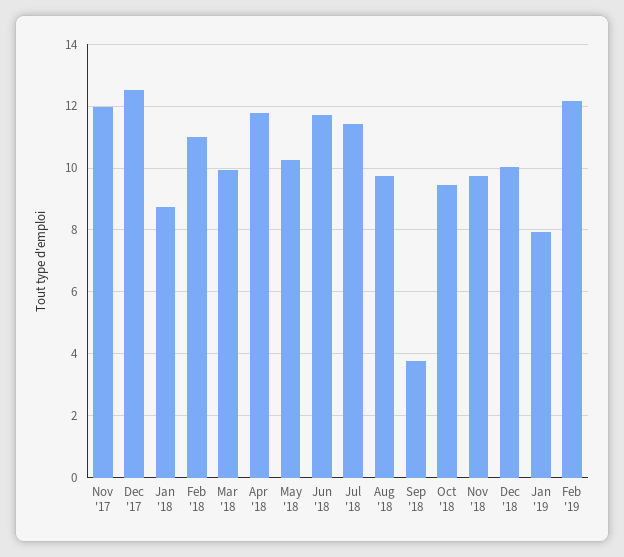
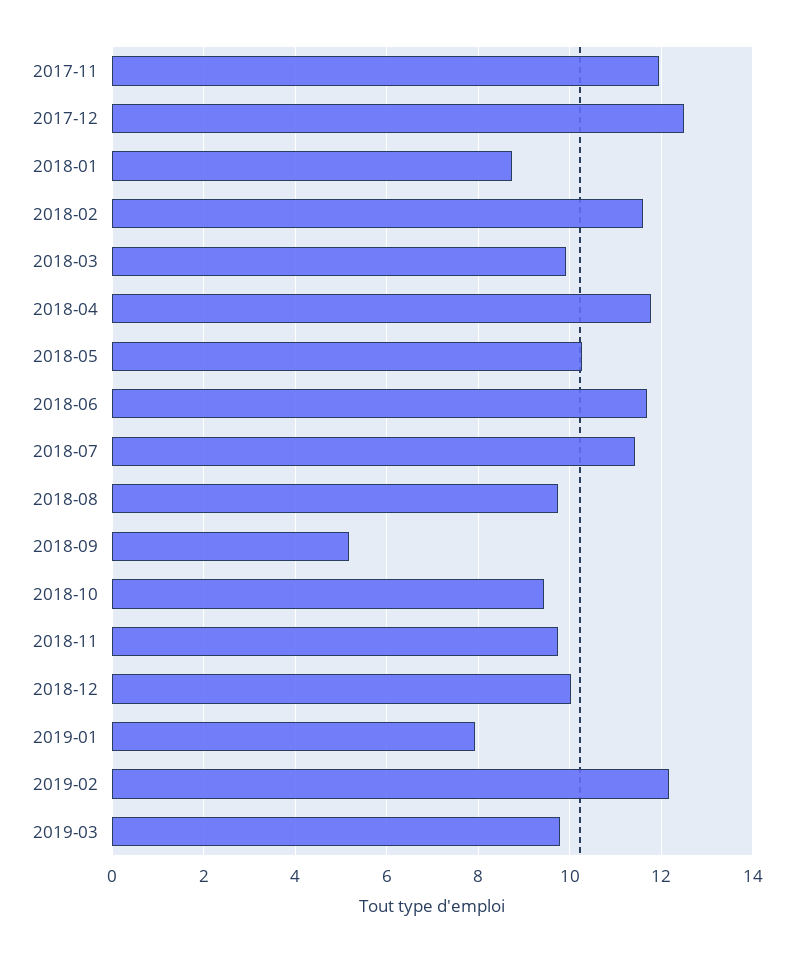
Feb '18: 11 -> 11.6
Sep '18: 3.8 -> 5.2
2019-03: none -> 9.8

